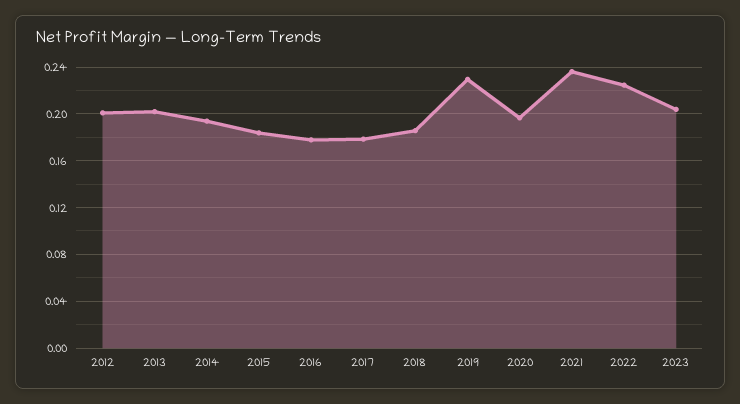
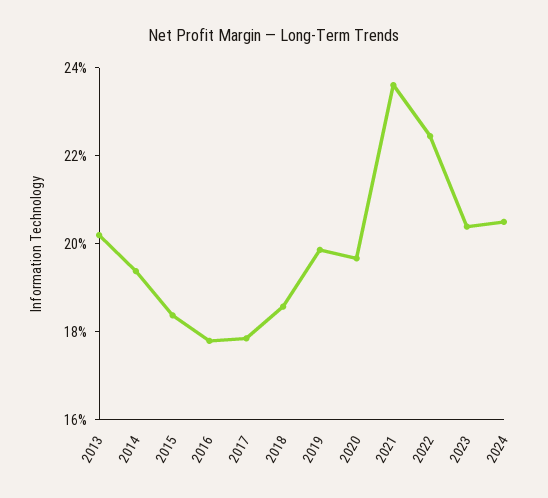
2012: 0.2 -> none
2019: 0.23 -> 0.2
2024: none -> 0.205

